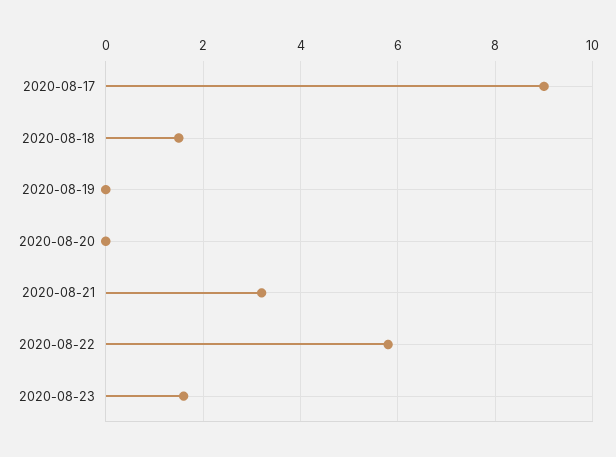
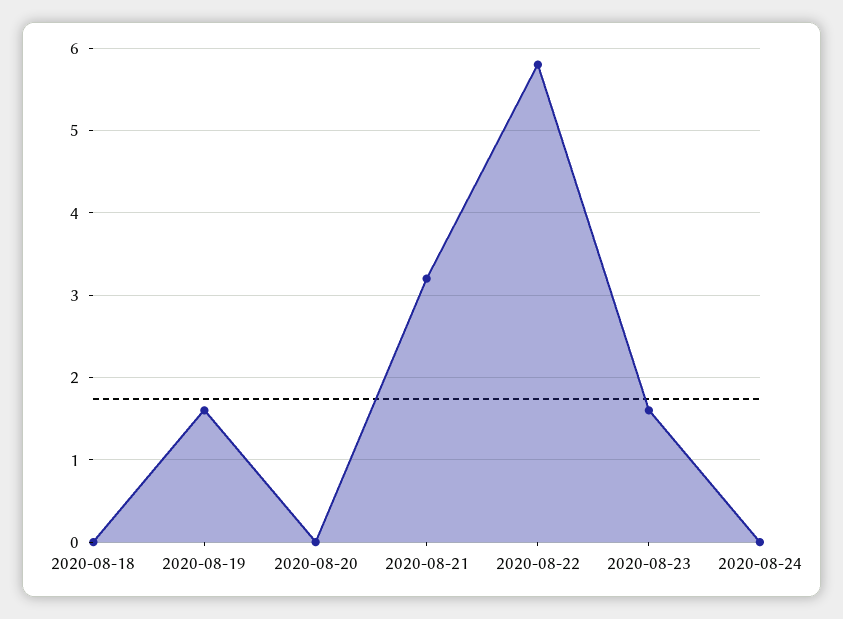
2020-08-17: 9 -> none
2020-08-18: 1.5 -> 0
2020-08-19: 0 -> 1.6
2020-08-24: none -> 0

